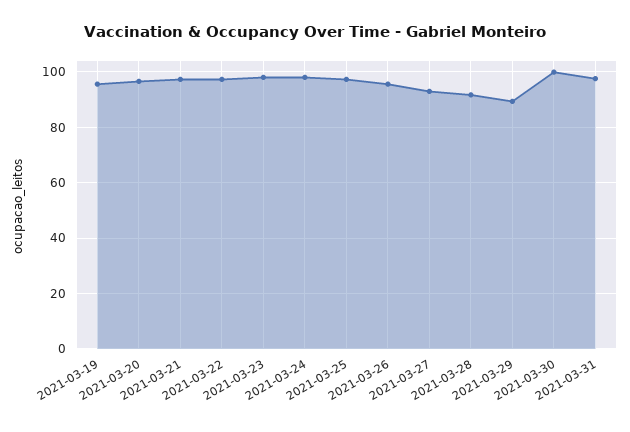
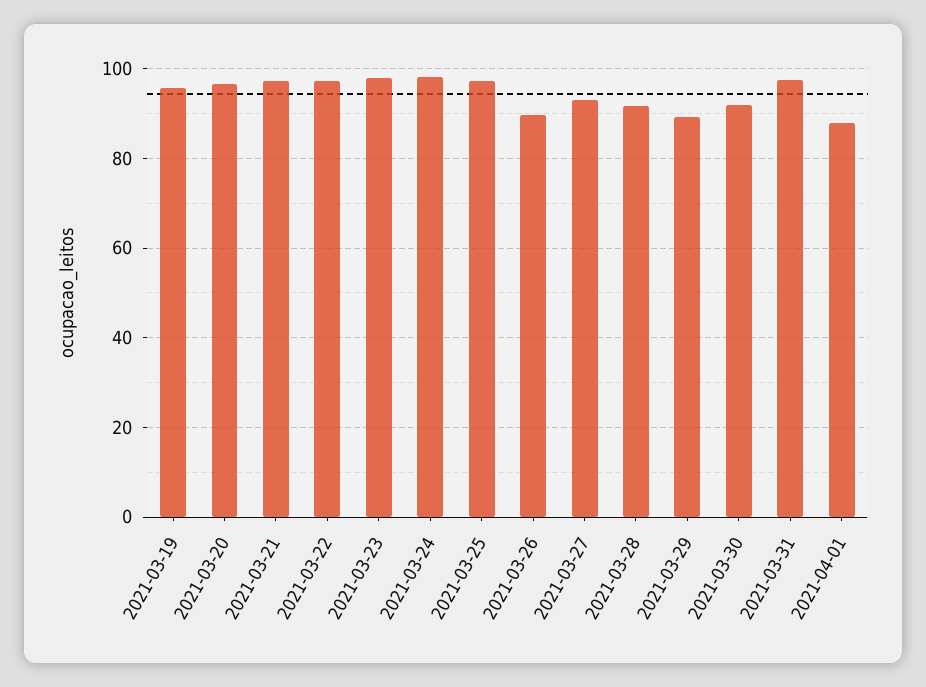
2021-03-26: 95 -> 90
2021-03-30: 100 -> 92
2021-04-01: none -> 88

